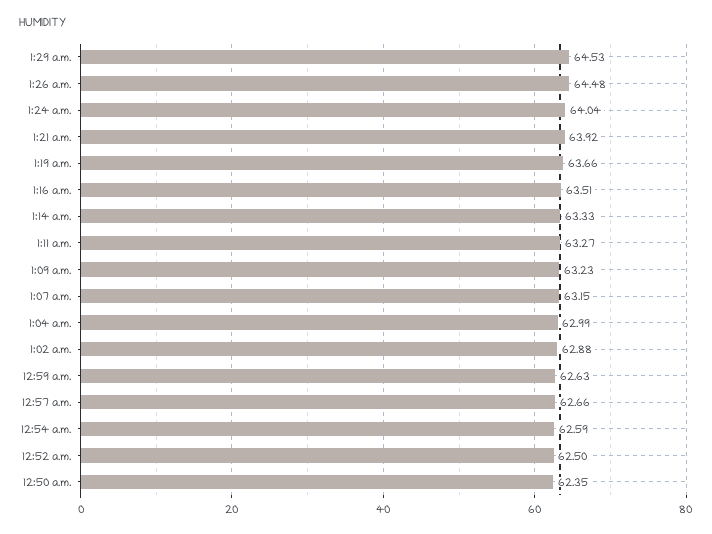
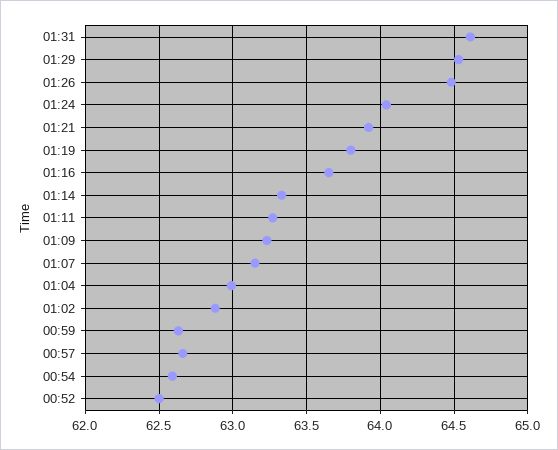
1:19 a.m.: 63.66 -> 63.8
1:16 a.m.: 63.51 -> 63.65
12:50 a.m.: 62.35 -> none
01:31: none -> 64.6

